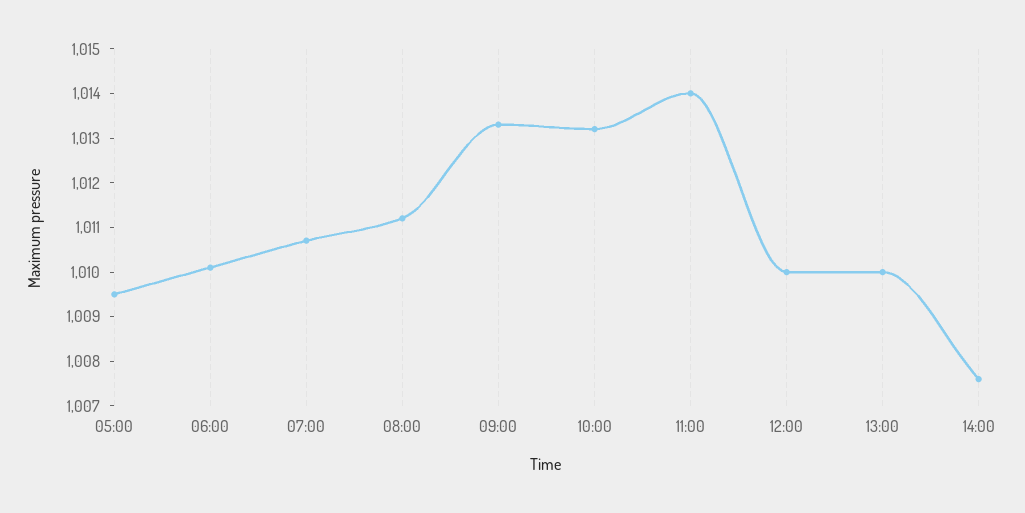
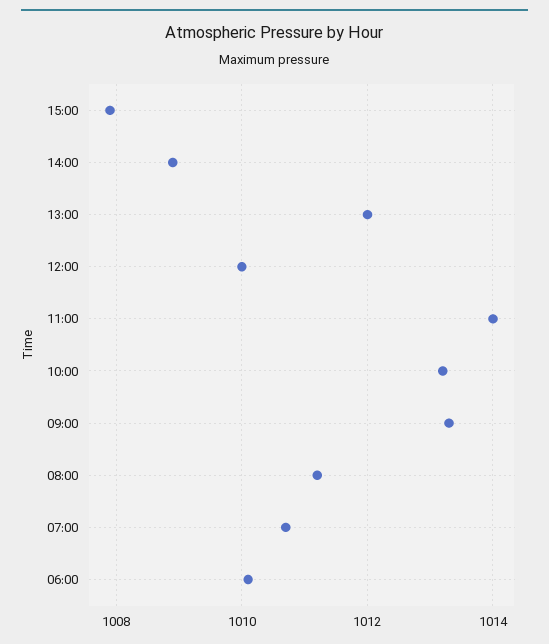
05:00: 1009.5 -> none
13:00: 1010 -> 1012
14:00: 1007.5 -> 1009
15:00: none -> 1008

